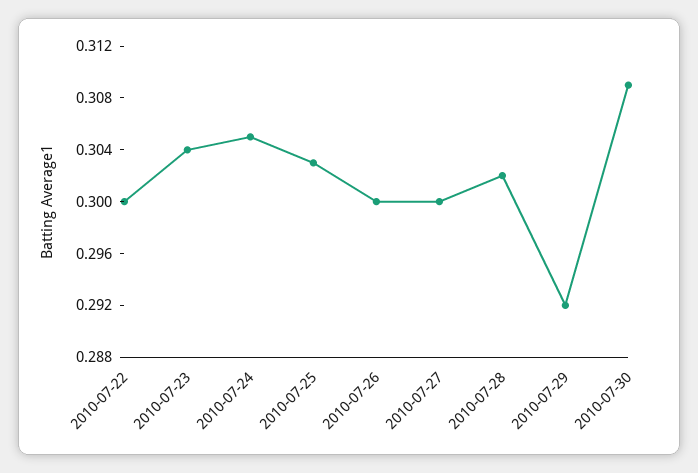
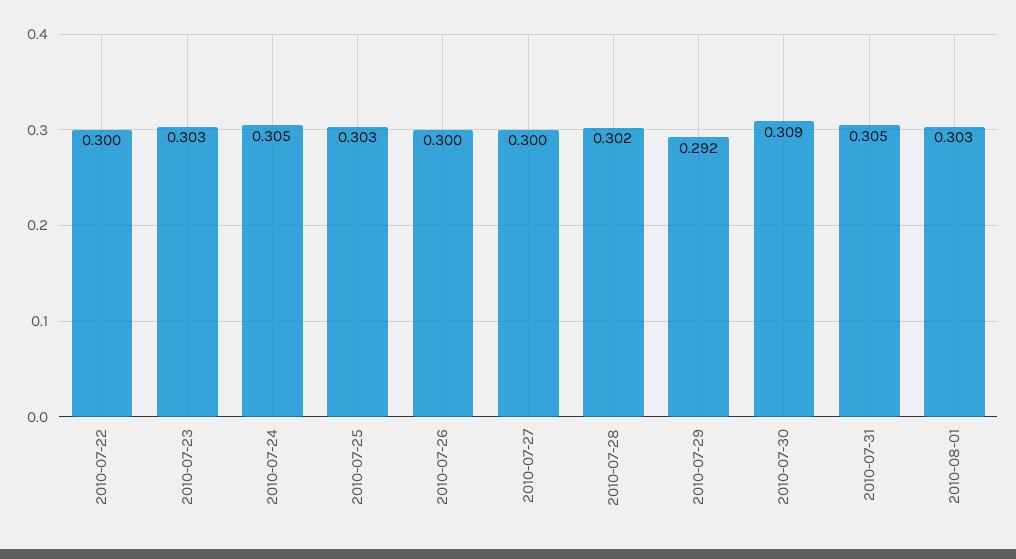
2010-07-23: 0.304 -> 0.303
2010-07-31: none -> 0.305
2010-08-01: none -> 0.303

